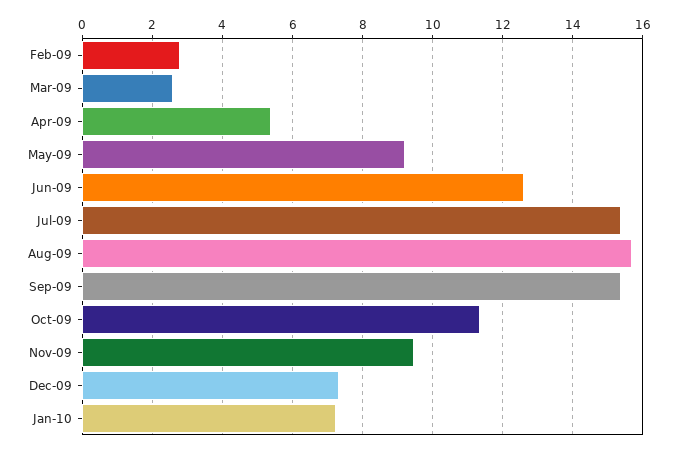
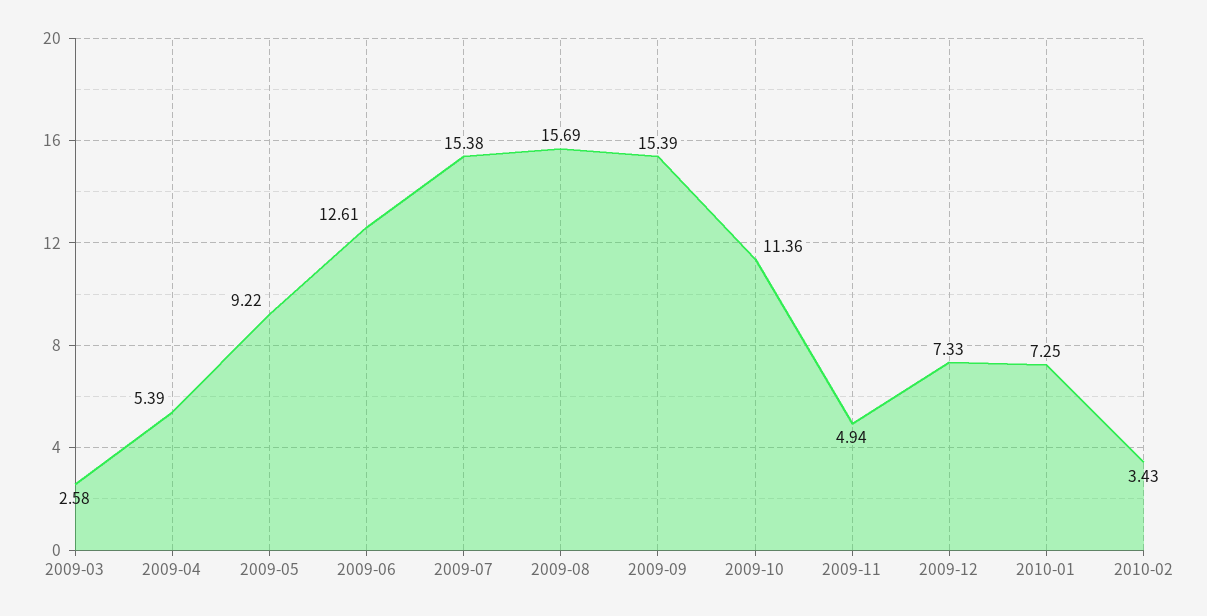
Feb-09: 2.8 -> none
Nov-09: 9.4 -> 4.94
2010-02: none -> 3.43

